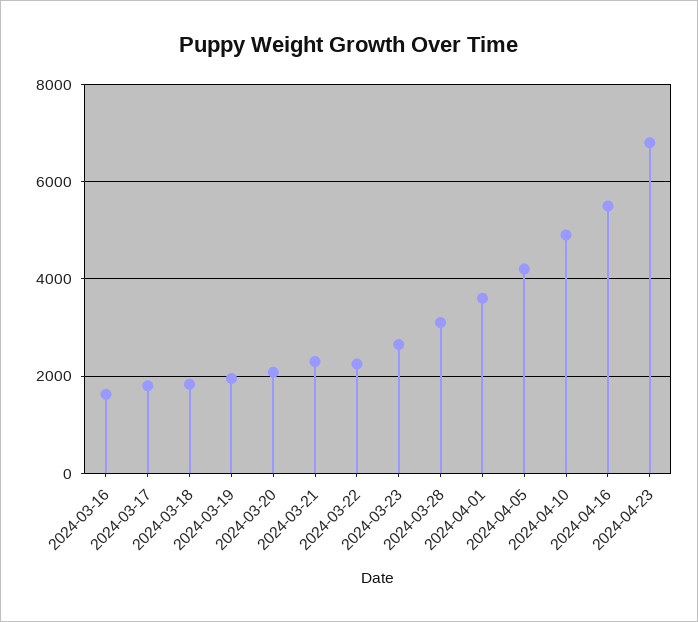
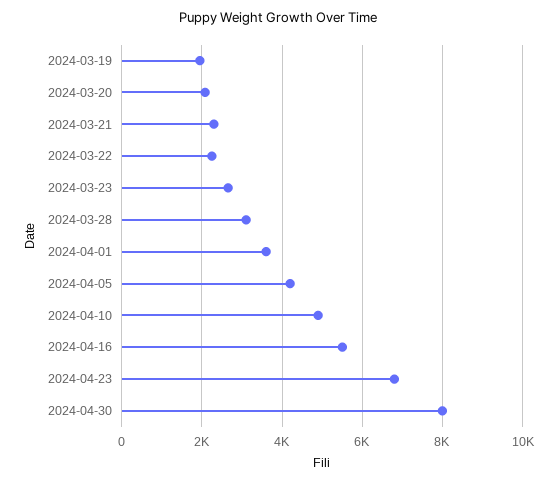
2024-03-16: 1600 -> none
2024-03-17: 1800 -> none
2024-03-18: 1800 -> none
2024-04-30: none -> 8000

